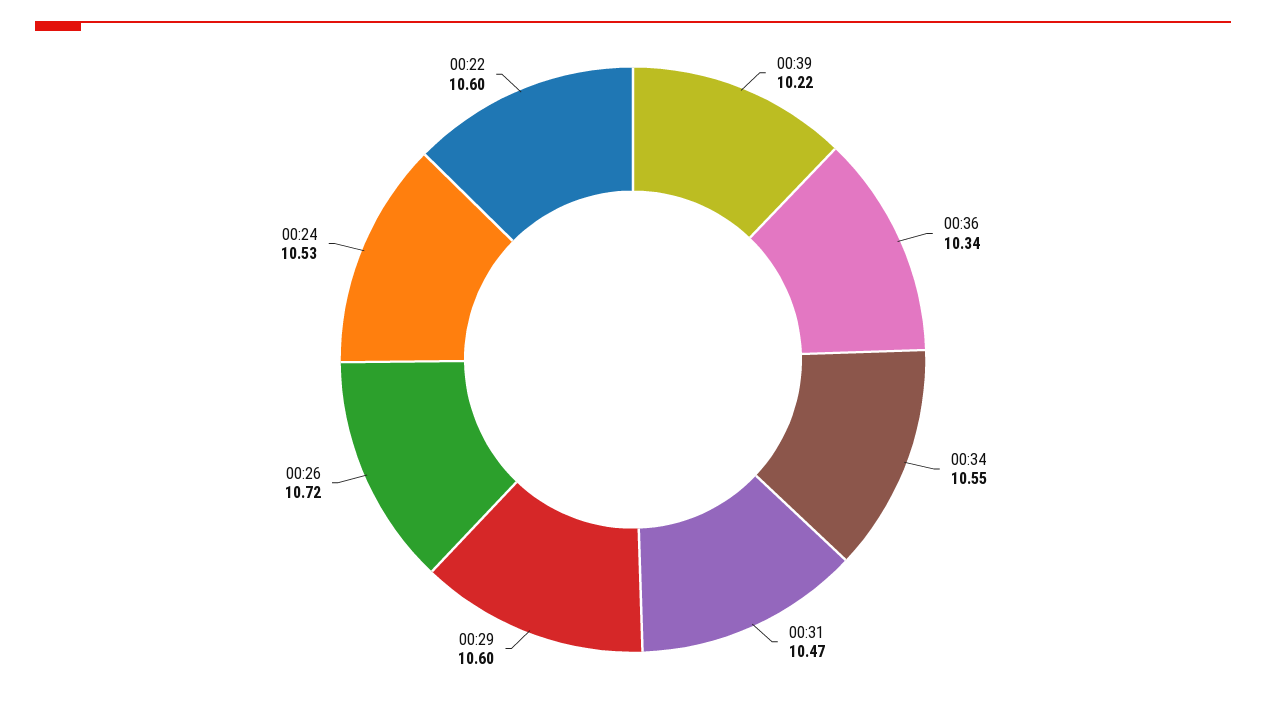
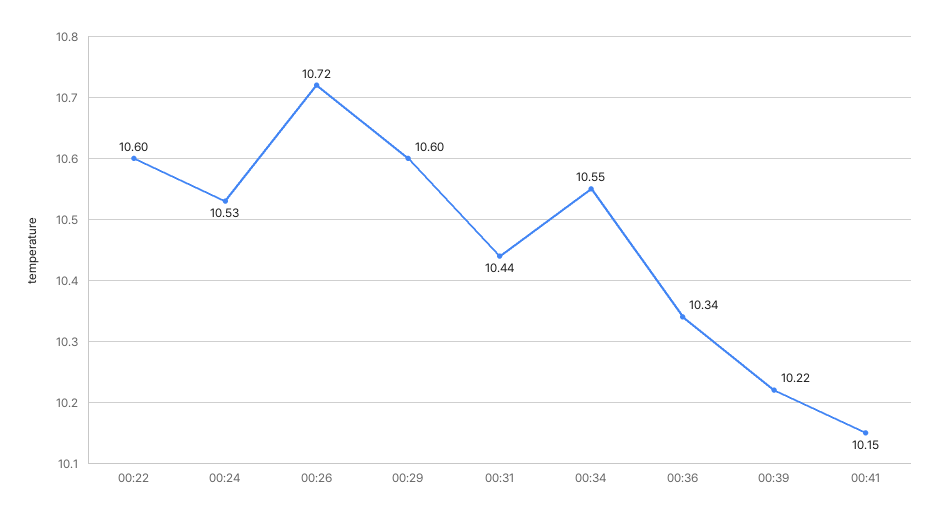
00:31: 10.47 -> 10.44
00:41: none -> 10.15

